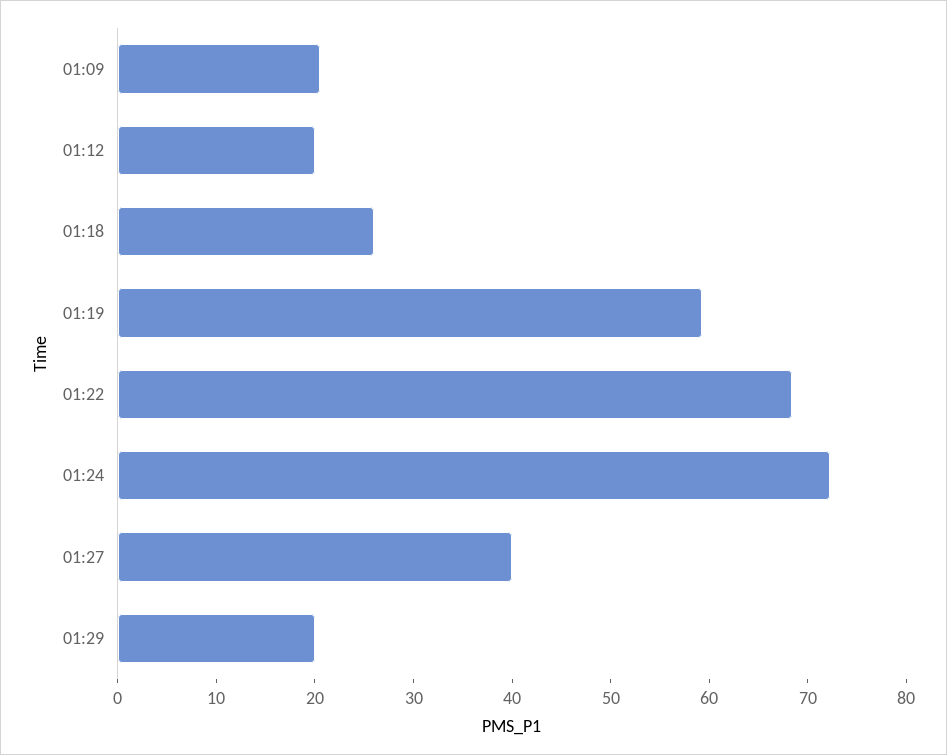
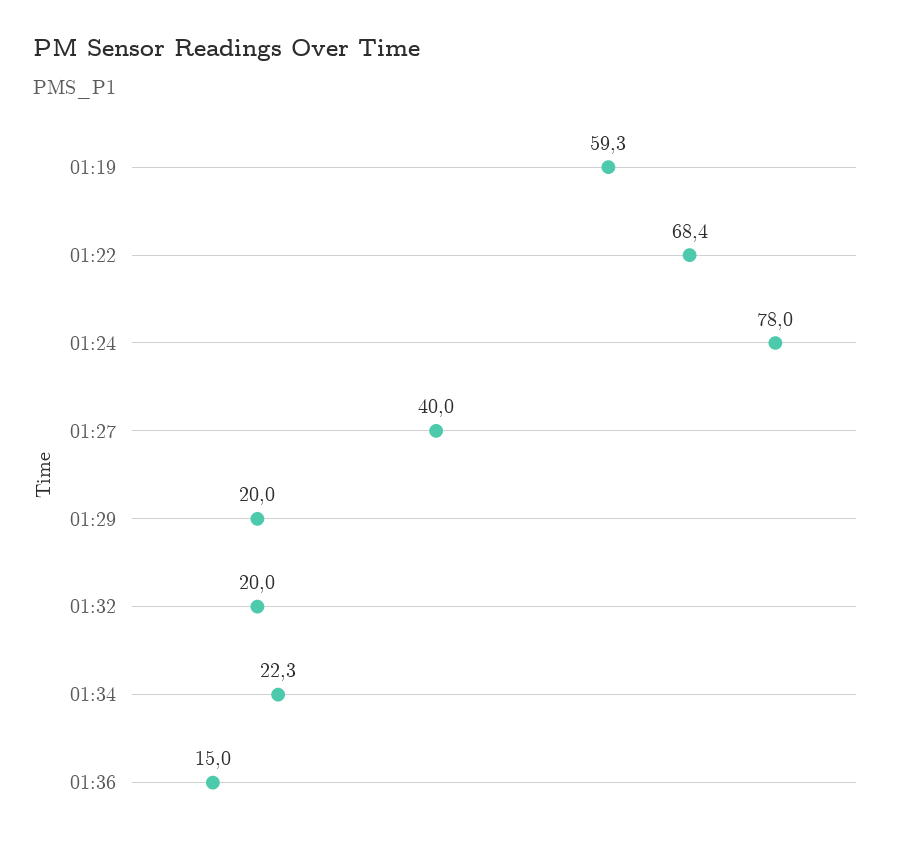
01:09: 20 -> none
01:12: 20 -> none
01:18: 26 -> none
01:24: 72 -> 78
01:32: none -> 20
01:34: none -> 22.3
01:36: none -> 15

